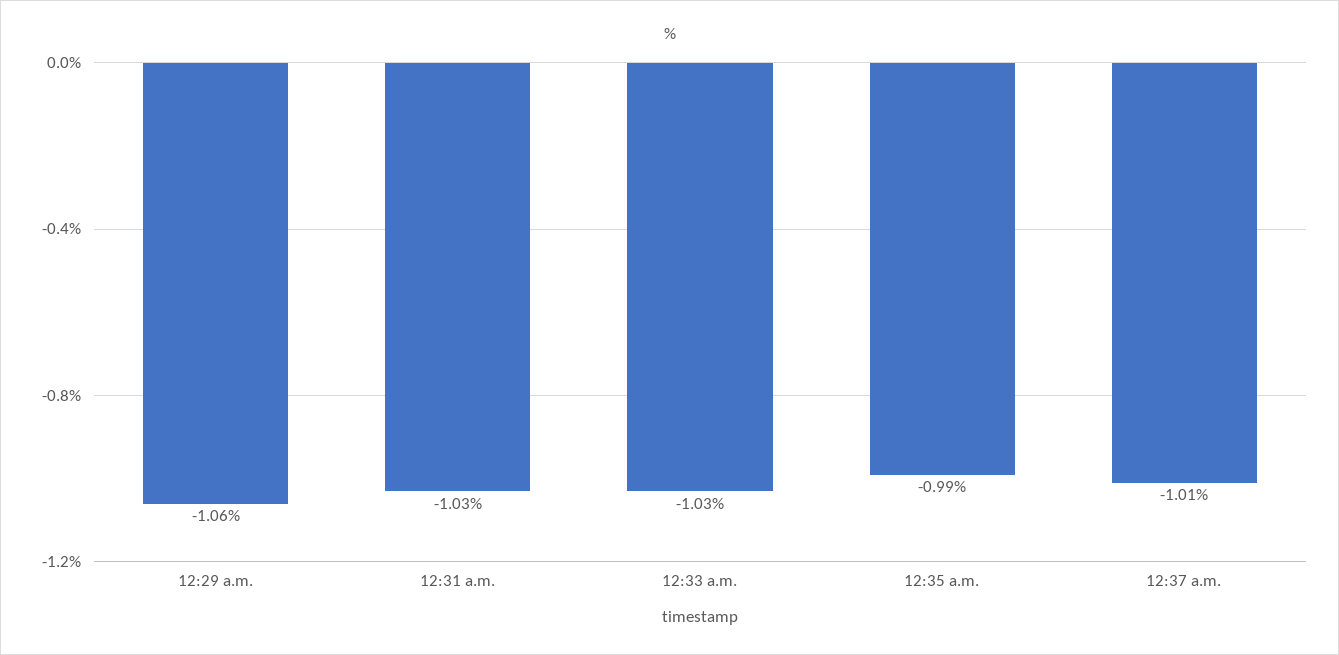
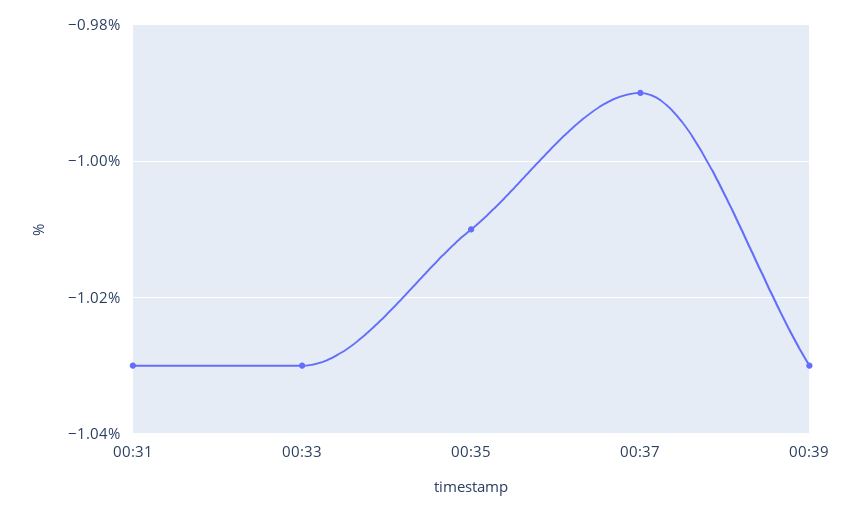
12:29 a.m.: -1.06 -> none
12:35 a.m.: -0.99 -> -1.01
12:37 a.m.: -1.01 -> -0.99
00:39: none -> -1.03

